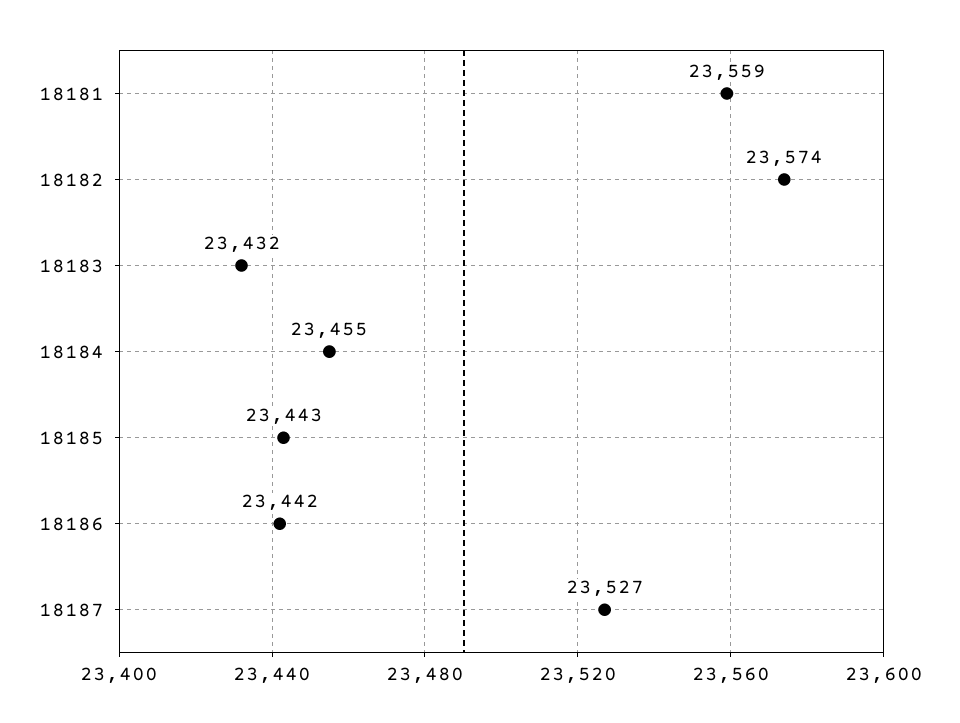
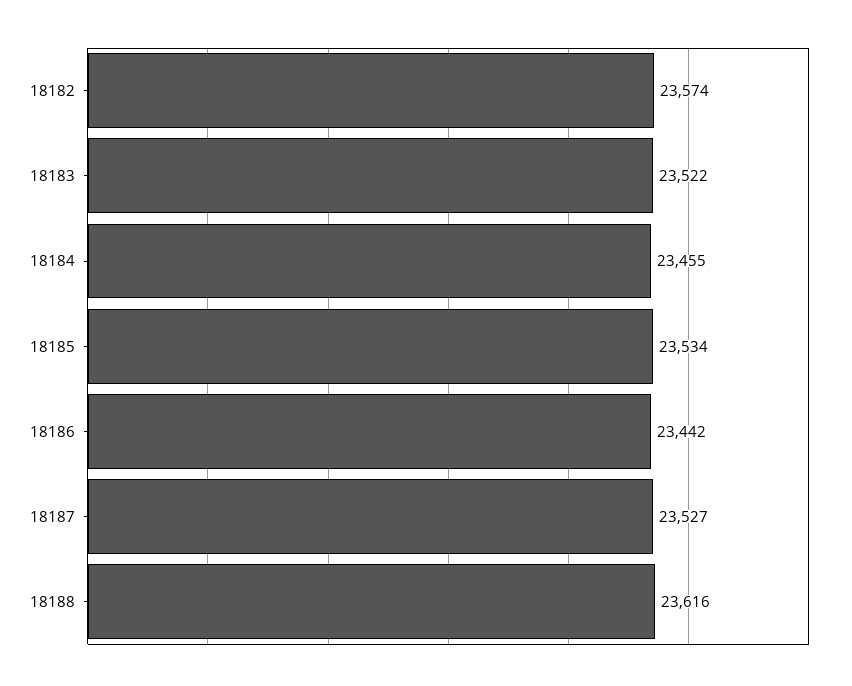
18181: 23559 -> none
18183: 23432 -> 23522
18185: 23443 -> 23534
18188: none -> 23616

